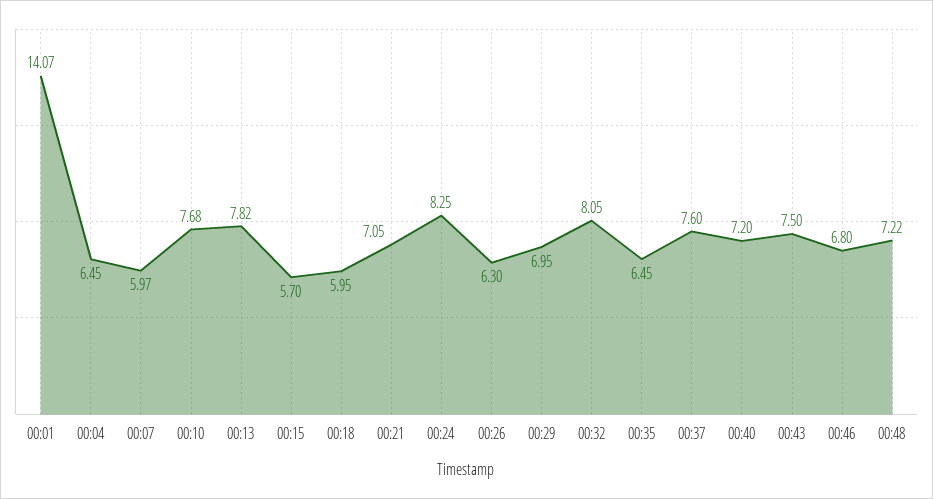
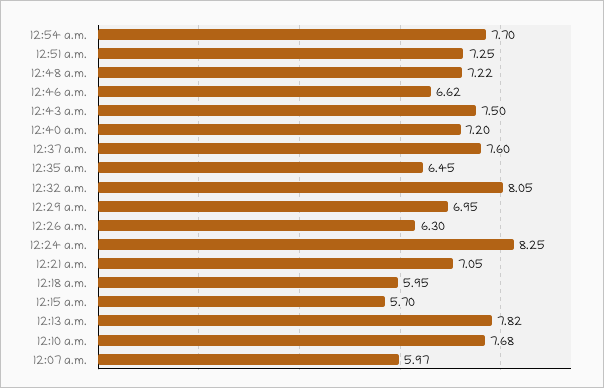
00:01: 14.07 -> none
00:04: 6.45 -> none
00:46: 6.8 -> 6.62
12:54 a.m.: none -> 7.7
12:51 a.m.: none -> 7.25

